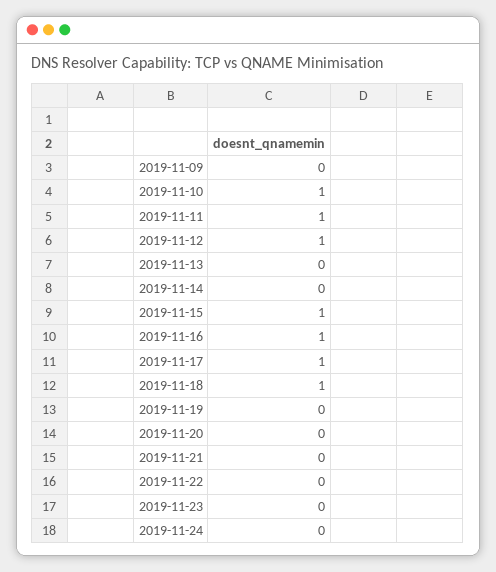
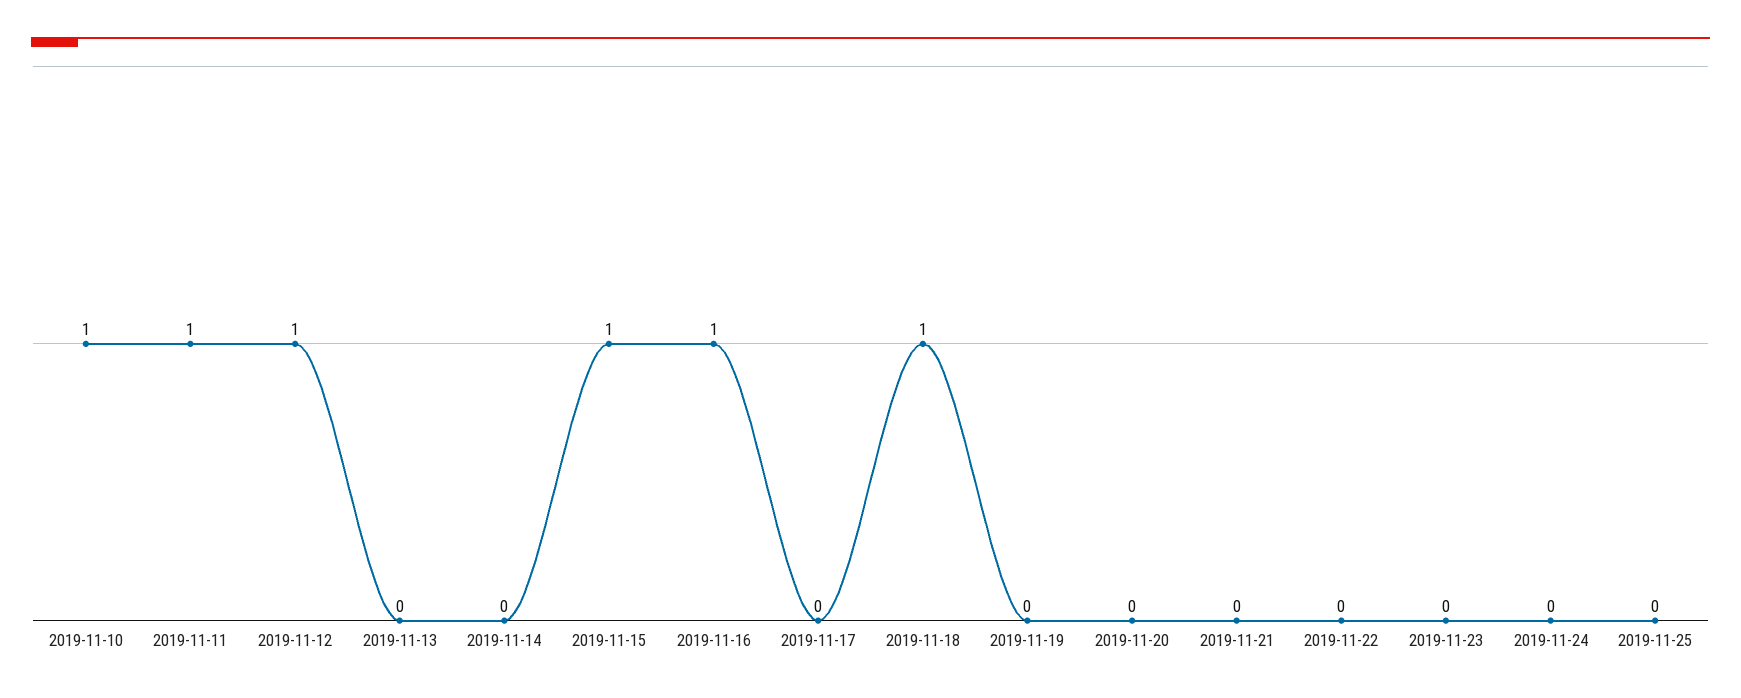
2019-11-09: 0 -> none
2019-11-17: 1 -> 0
2019-11-25: none -> 0

